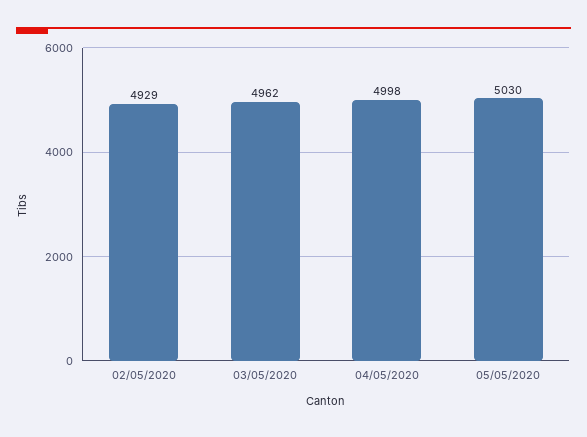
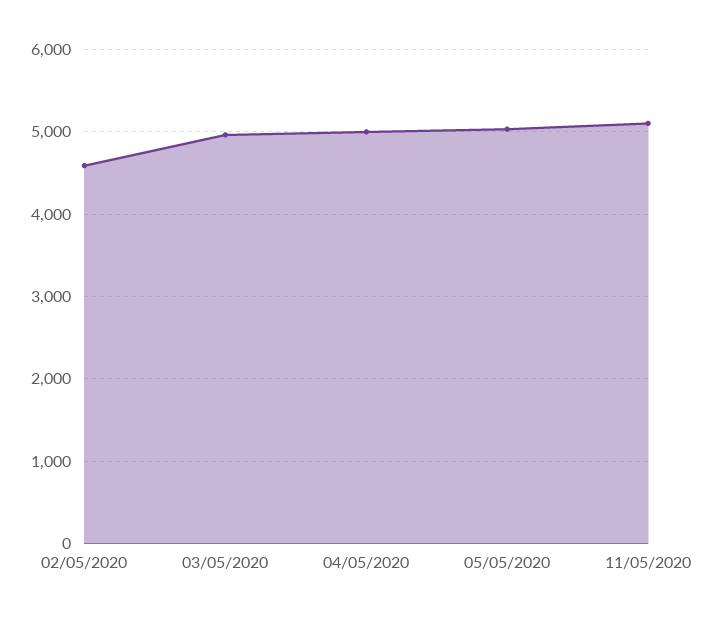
02/05/2020: 4929 -> 4600
11/05/2020: none -> 5100

